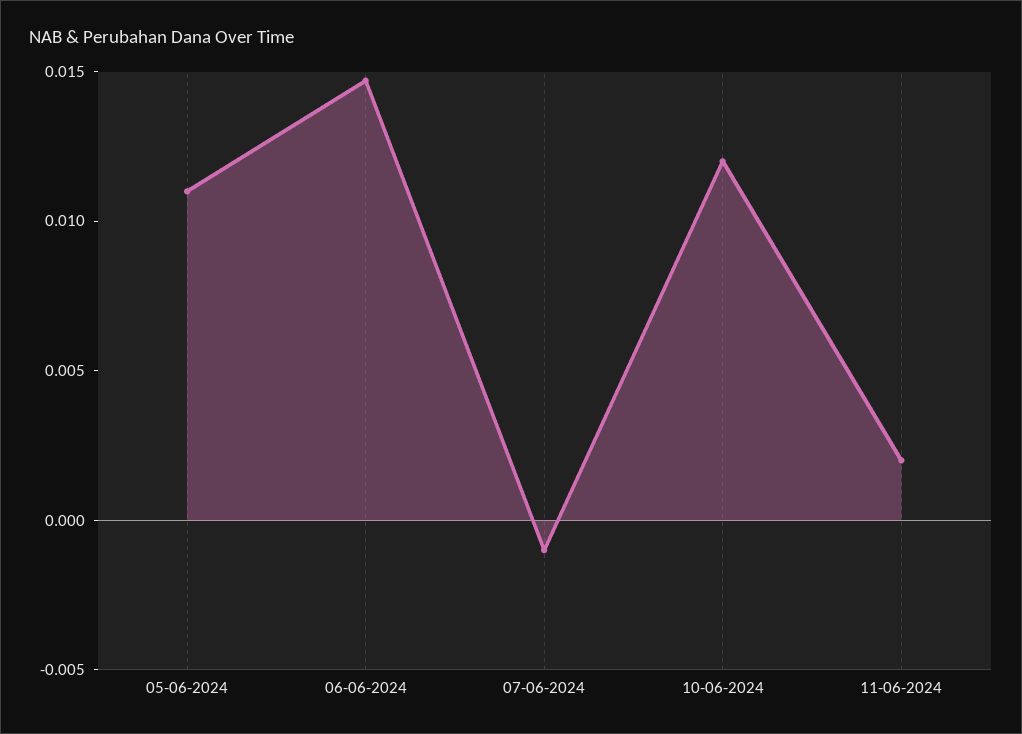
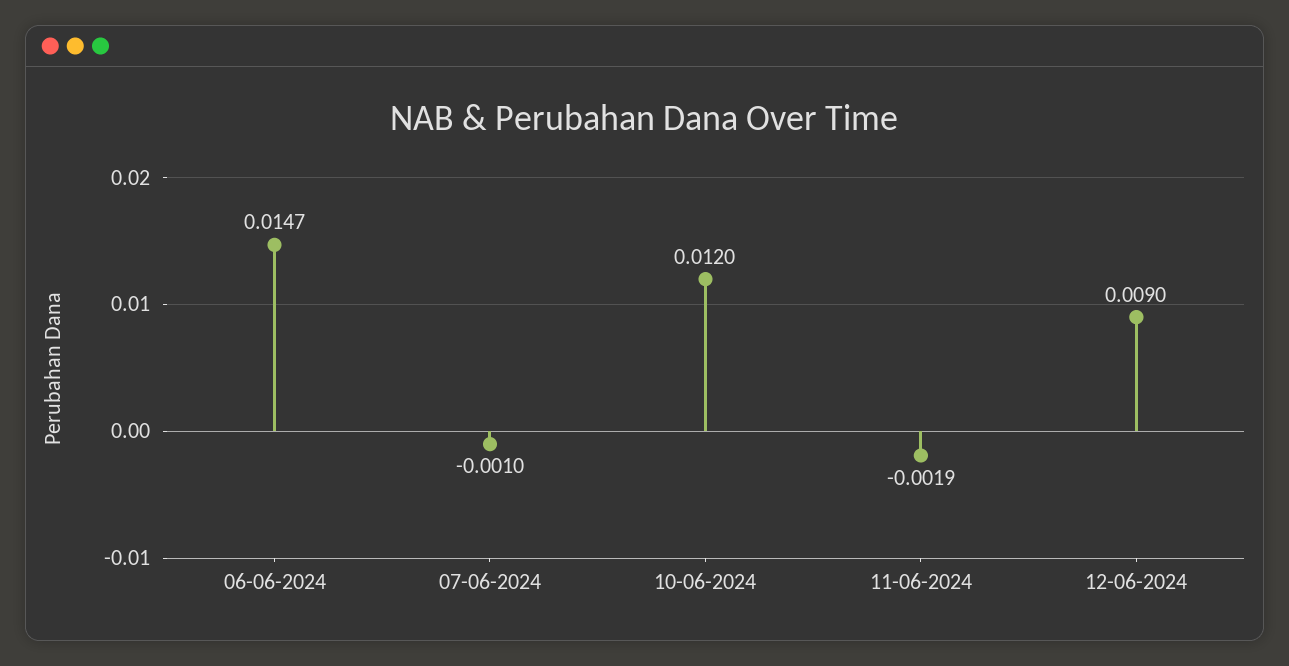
05-06-2024: 0.011 -> none
11-06-2024: 0.002 -> -0.0019
12-06-2024: none -> 0.009

